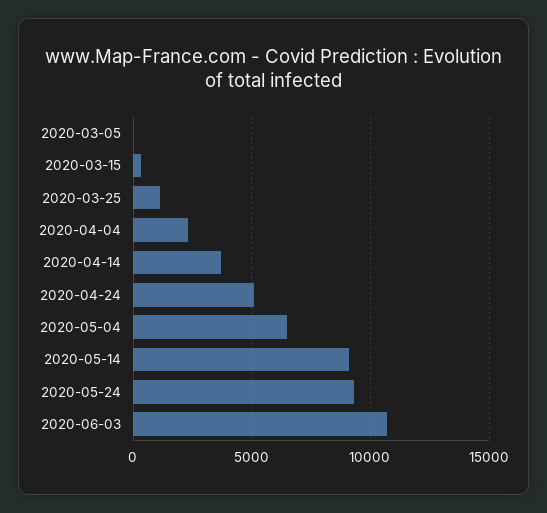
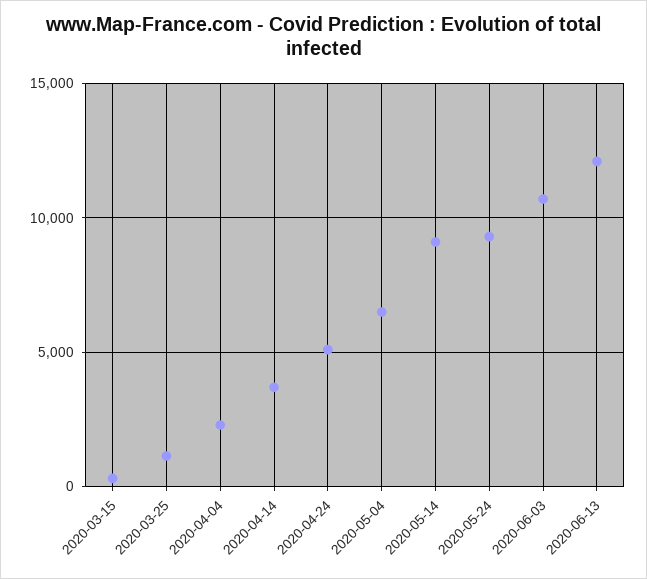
2020-03-05: 0 -> none
2020-06-13: none -> 12000

